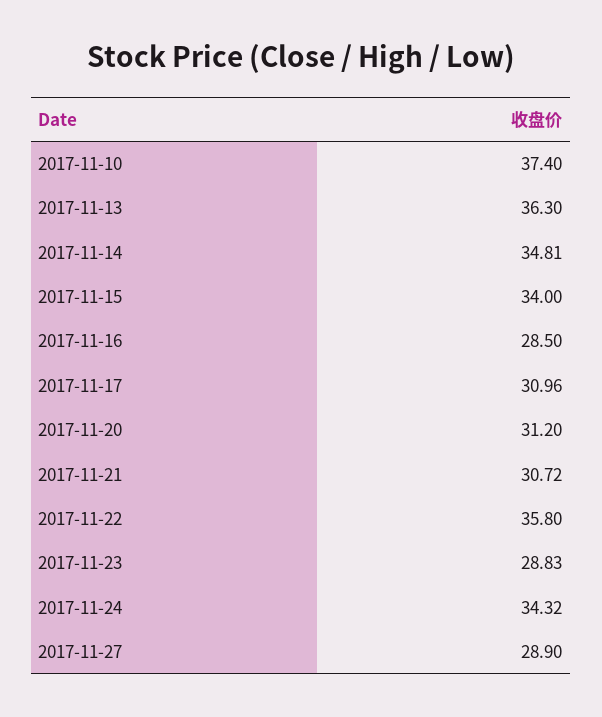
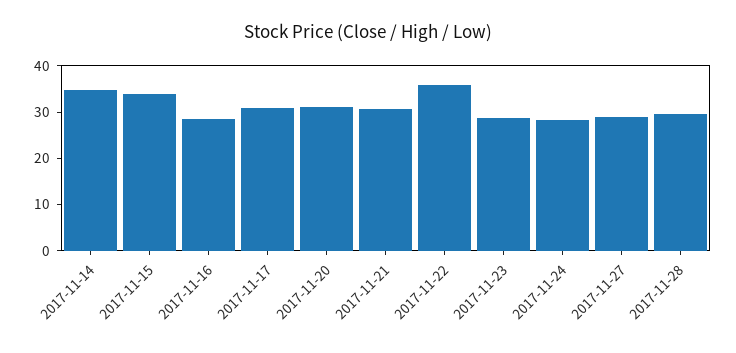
2017-11-10: 37.4 -> none
2017-11-13: 36.3 -> none
2017-11-24: 34.32 -> 28
2017-11-28: none -> 30

